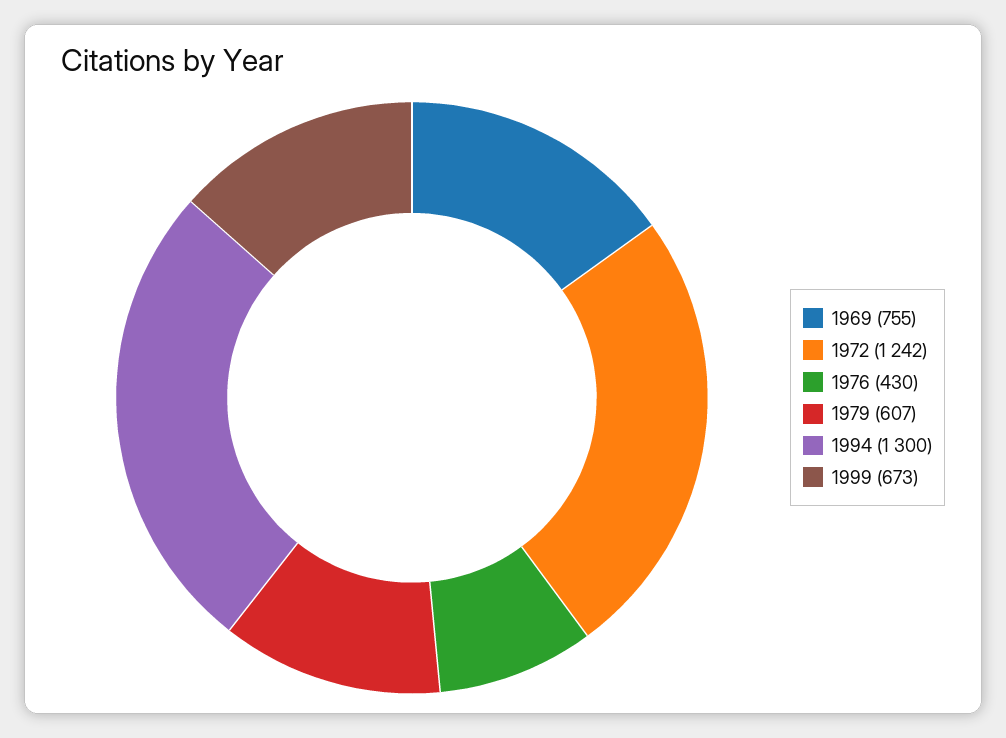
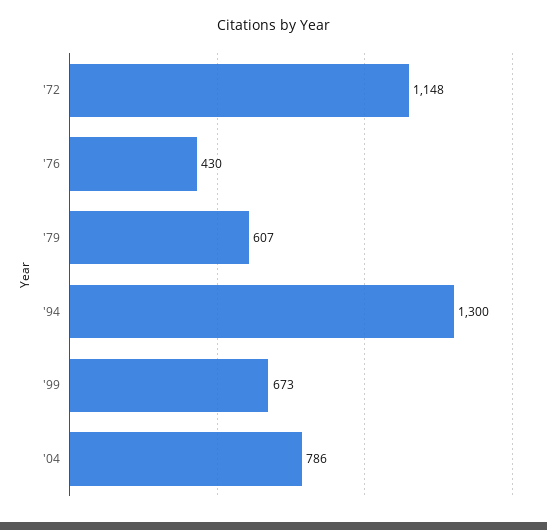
1969: 755 -> none
1972: 1242 -> 1148
'04: none -> 786

